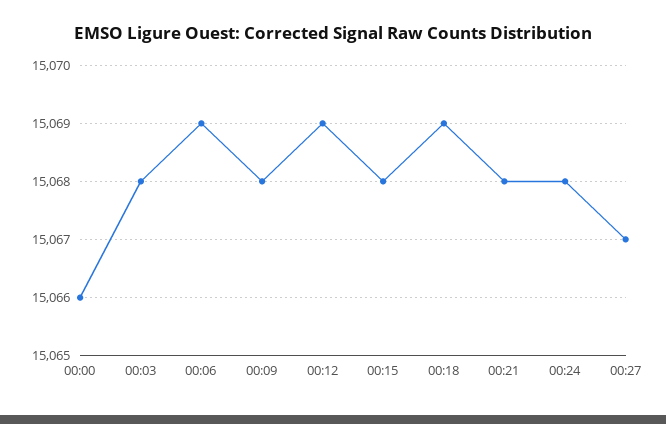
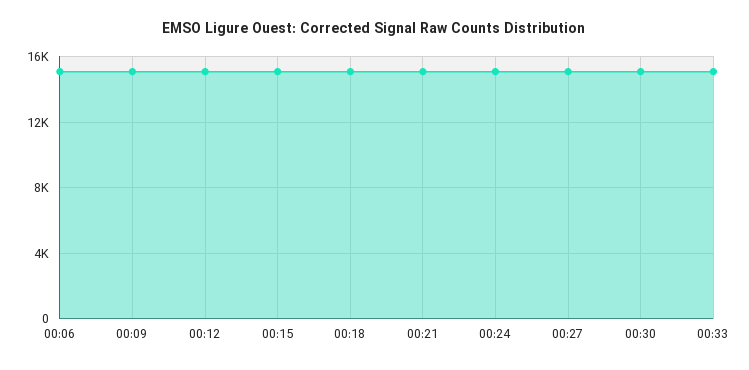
00:00: 15066 -> none
00:03: 15068 -> none
00:30: none -> 15000
00:33: none -> 15000

